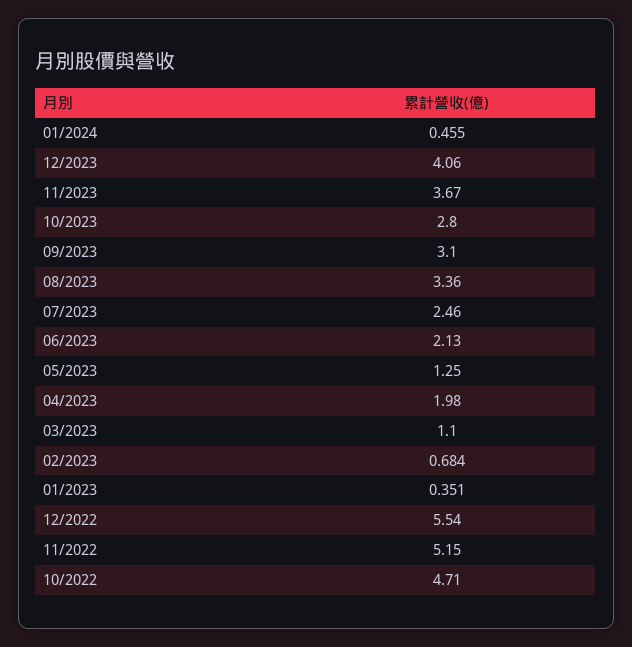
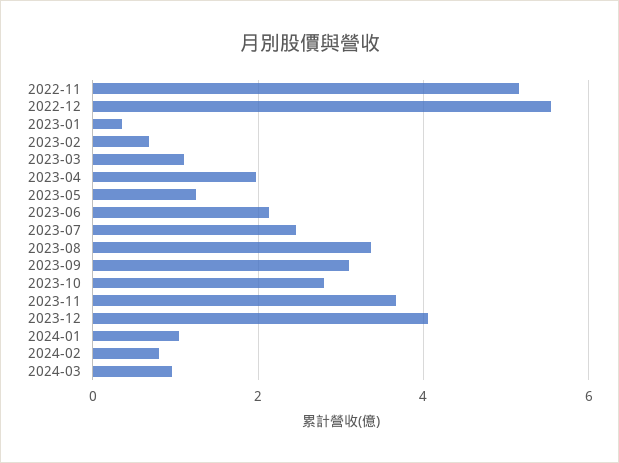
01/2024: 0.455 -> 1
10/2022: 4.71 -> none
2024-02: none -> 0.8
2024-03: none -> 1

